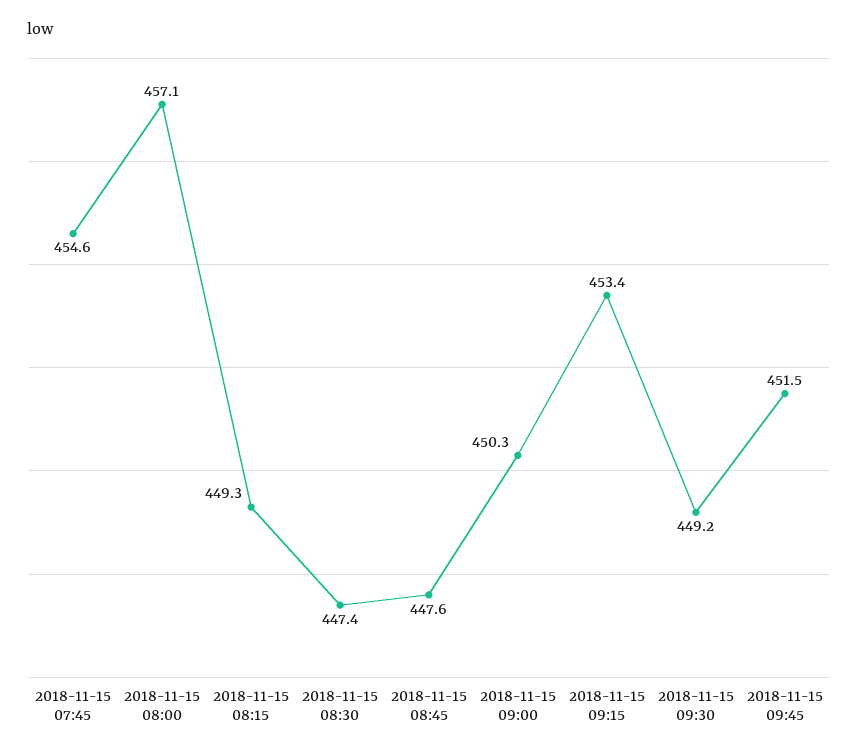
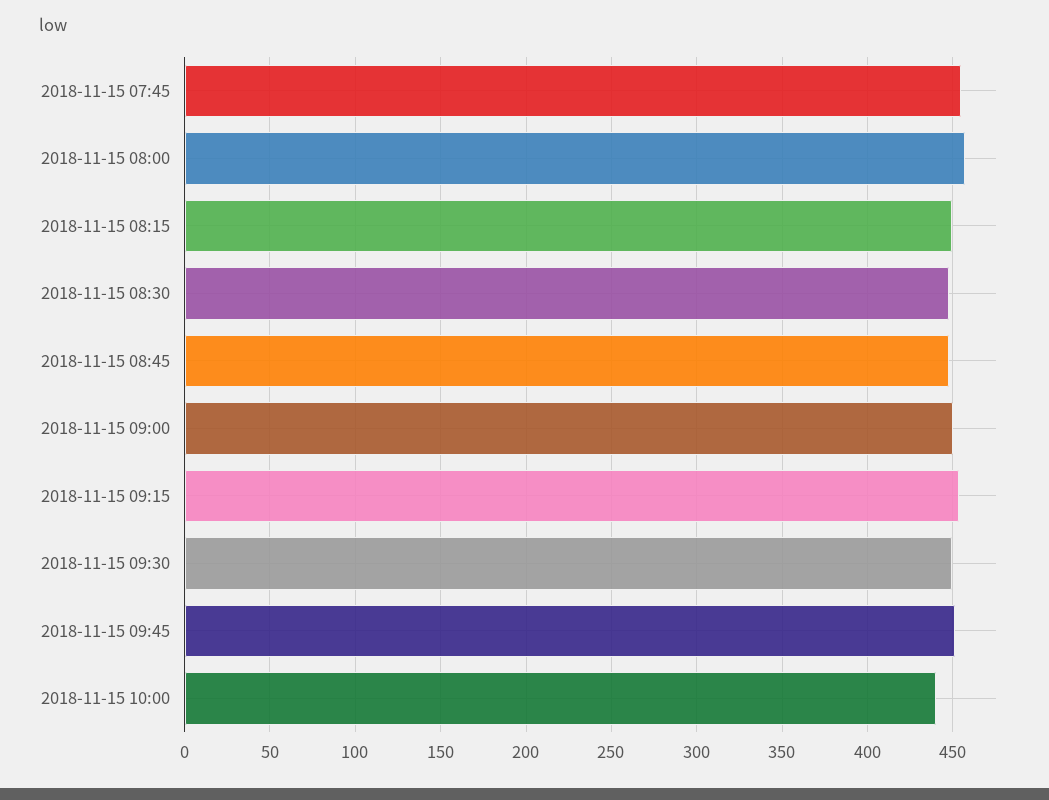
2018-11-15 10:00: none -> 440

